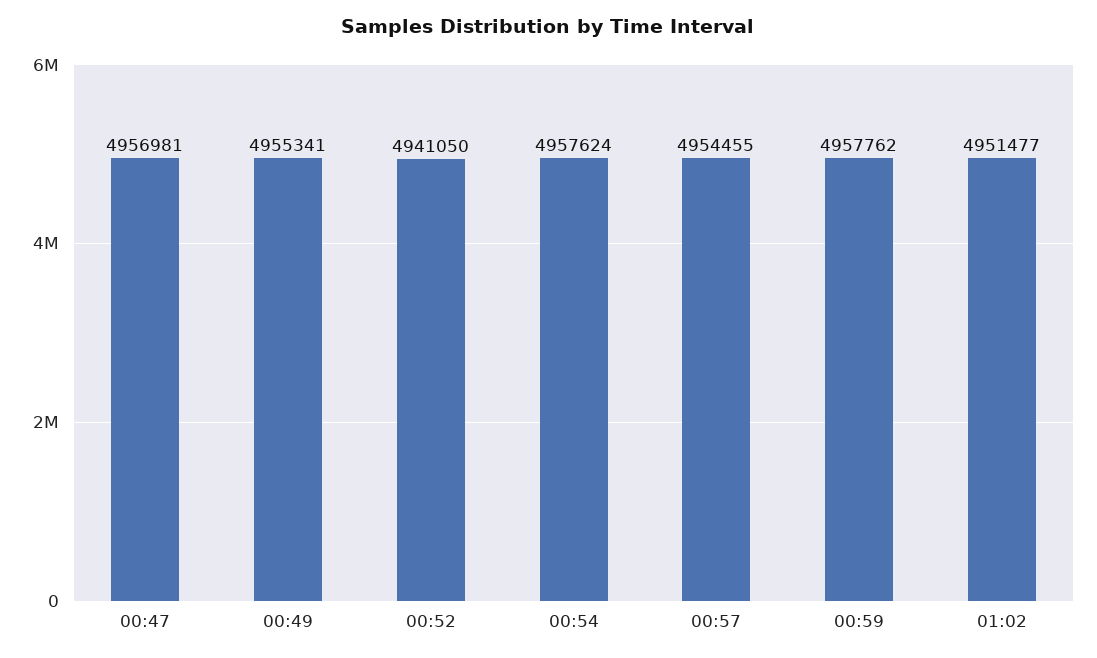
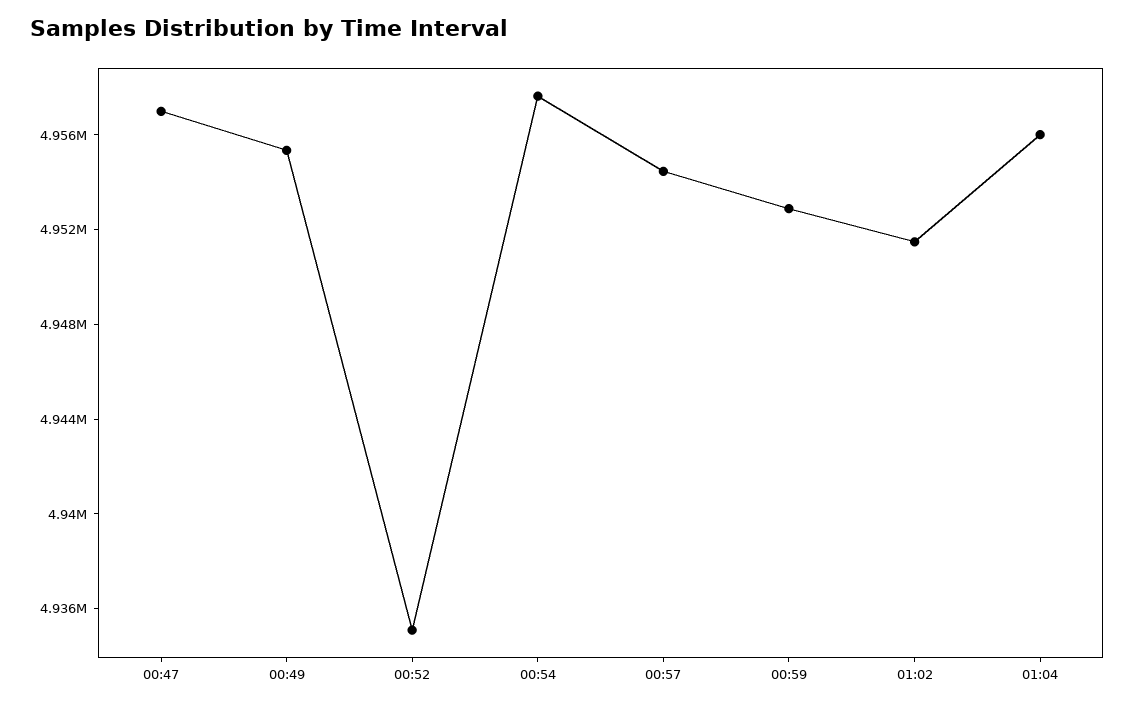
00:52: 4941050 -> 4935000
00:59: 4957762 -> 4953000
01:04: none -> 4956000

